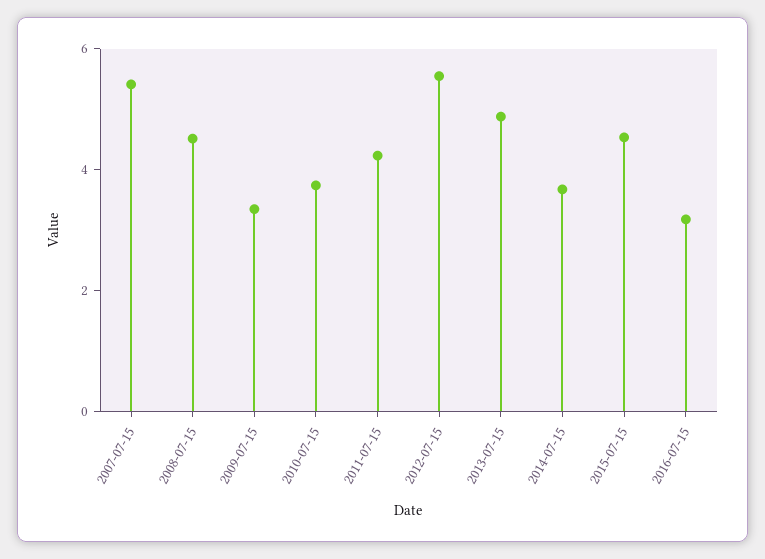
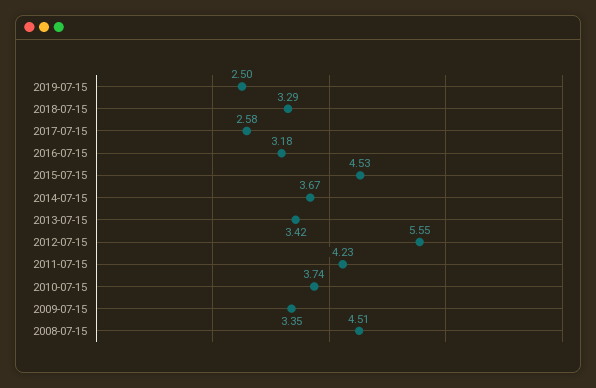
2007-07-15: 5.5 -> none
2013-07-15: 5 -> 3.42
2019-07-15: none -> 2.5
2018-07-15: none -> 3.29
2017-07-15: none -> 2.58

